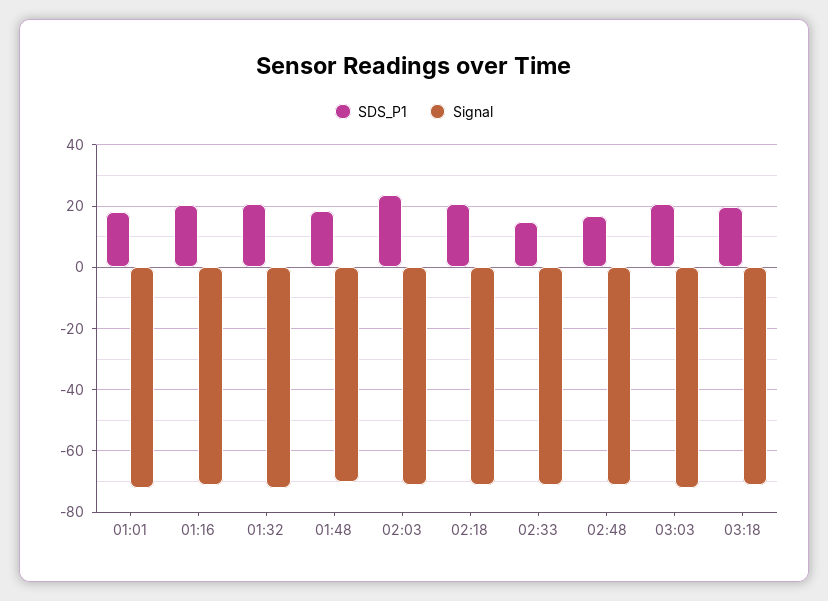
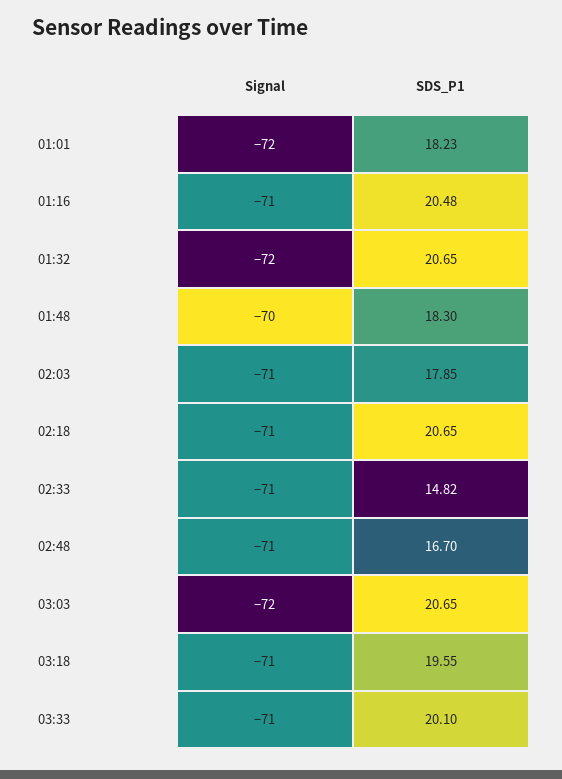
SDS_P1, 02:03: 24 -> 17.85
Signal, 03:33: none -> -71
SDS_P1, 03:33: none -> 20.1

